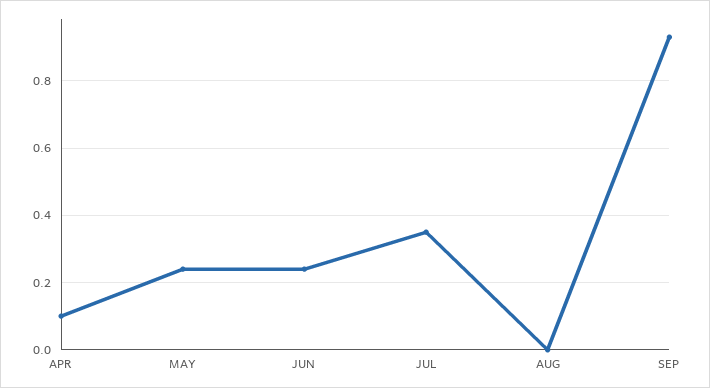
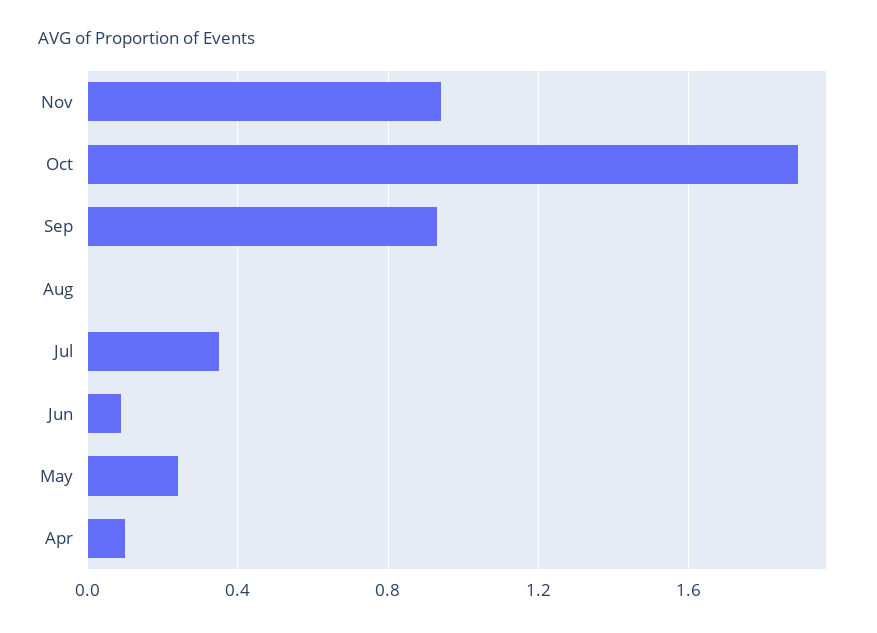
JUN: 0.25 -> 0.1
Nov: none -> 0.95
Oct: none -> 1.9

